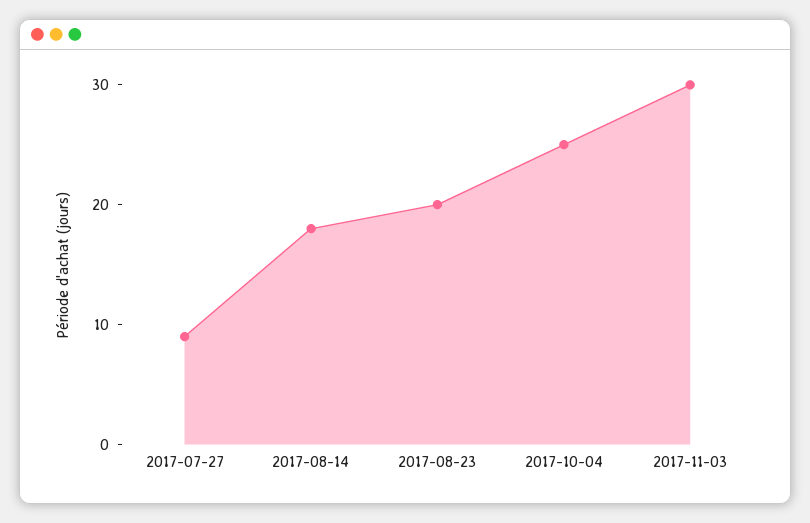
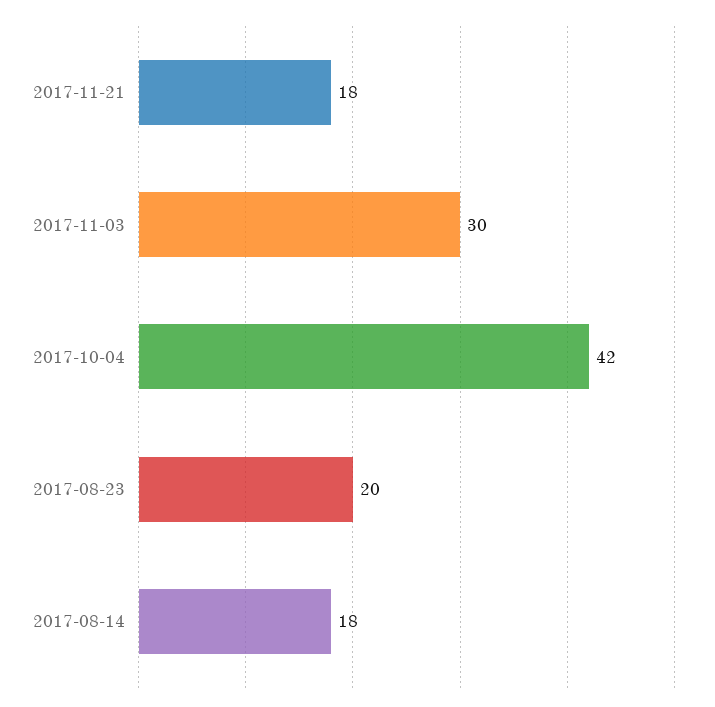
2017-07-27: 9 -> none
2017-10-04: 25 -> 42
2017-11-21: none -> 18

